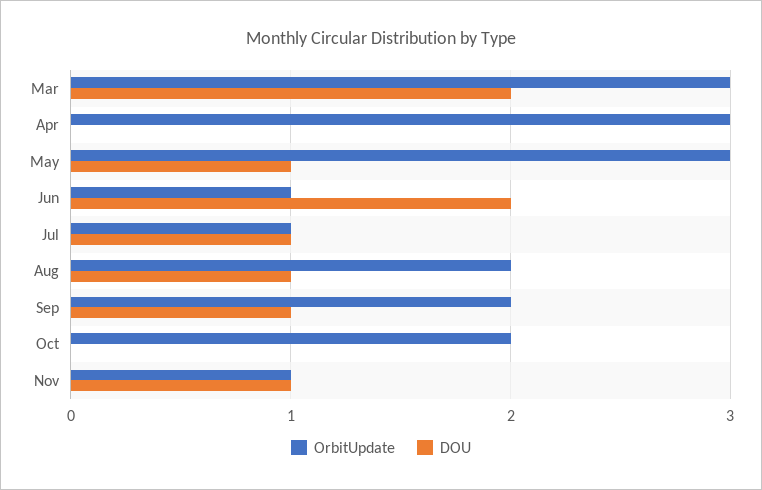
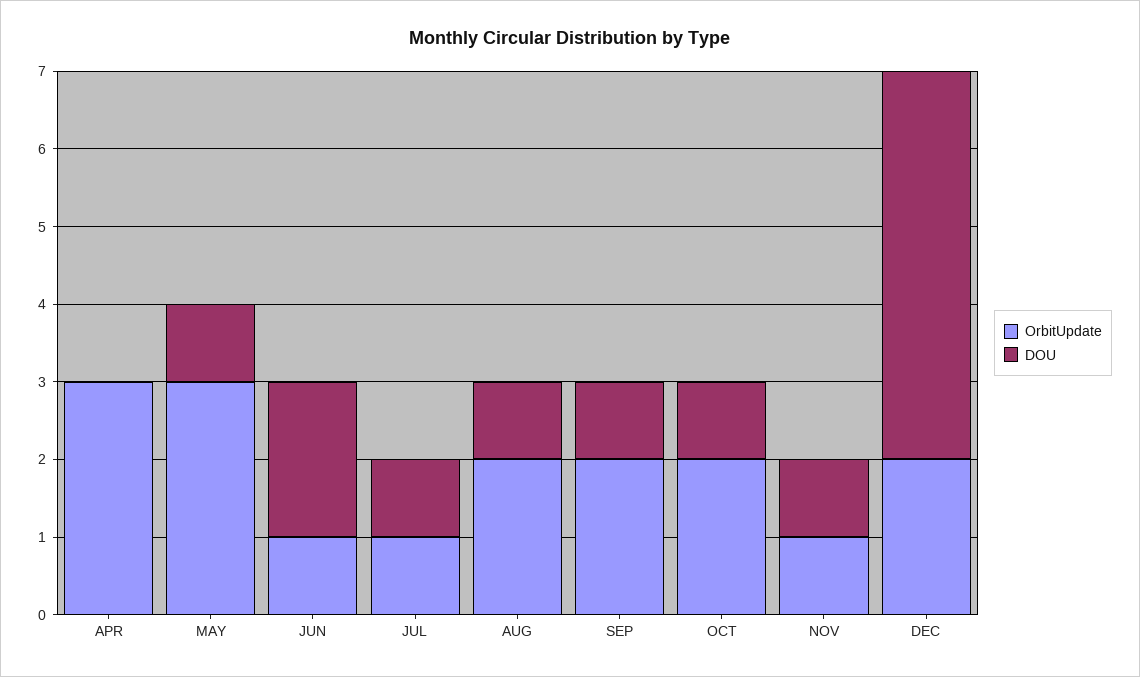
OrbitUpdate, Mar: 3 -> none
DOU, Mar: 2 -> none
DOU, Oct: 0 -> 1
OrbitUpdate, DEC: none -> 2
DOU, DEC: none -> 5

